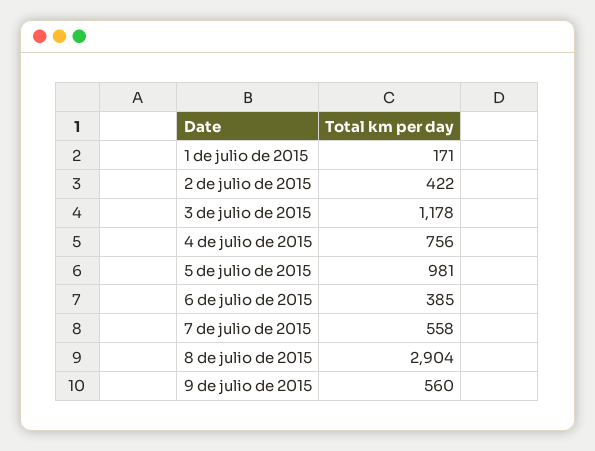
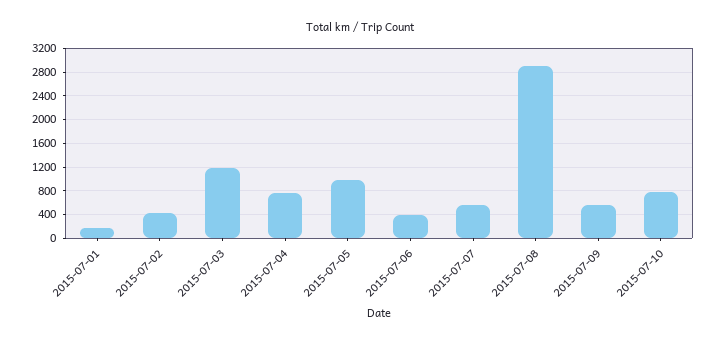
2015-07-10: none -> 800

